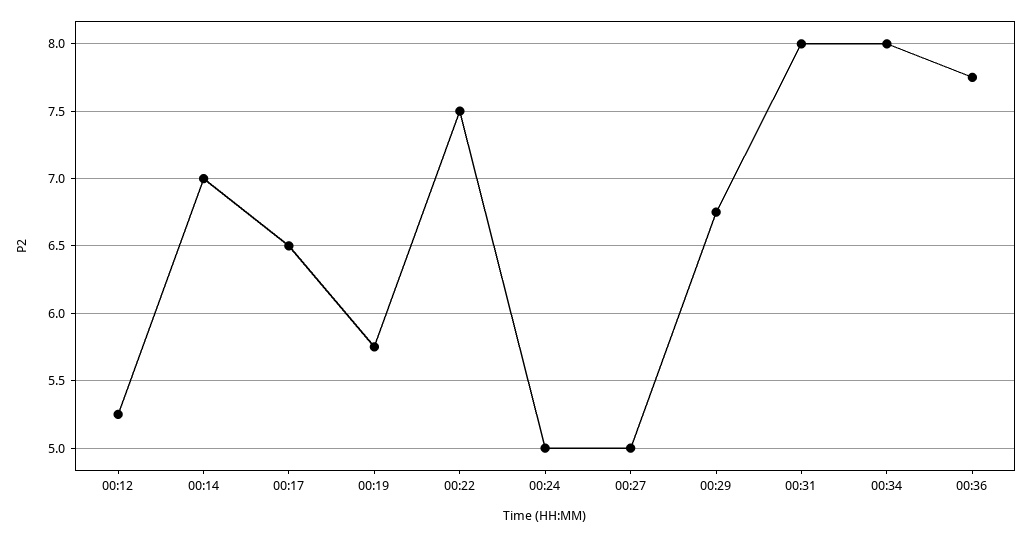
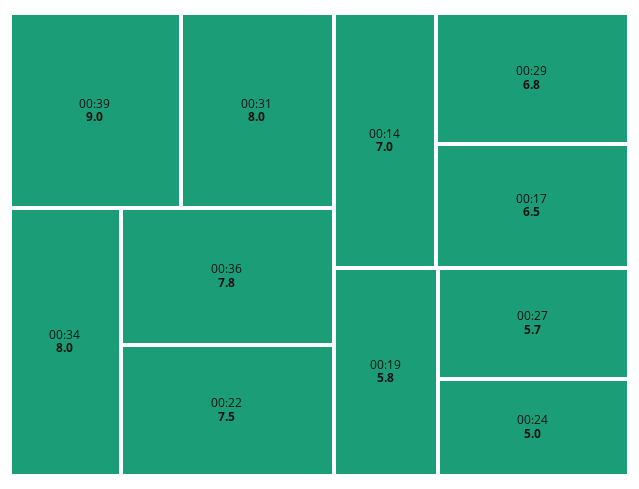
00:12: 5.25 -> none
00:27: 5 -> 5.7
00:39: none -> 9

